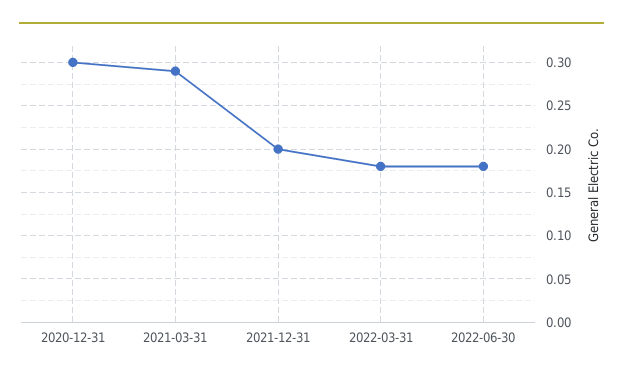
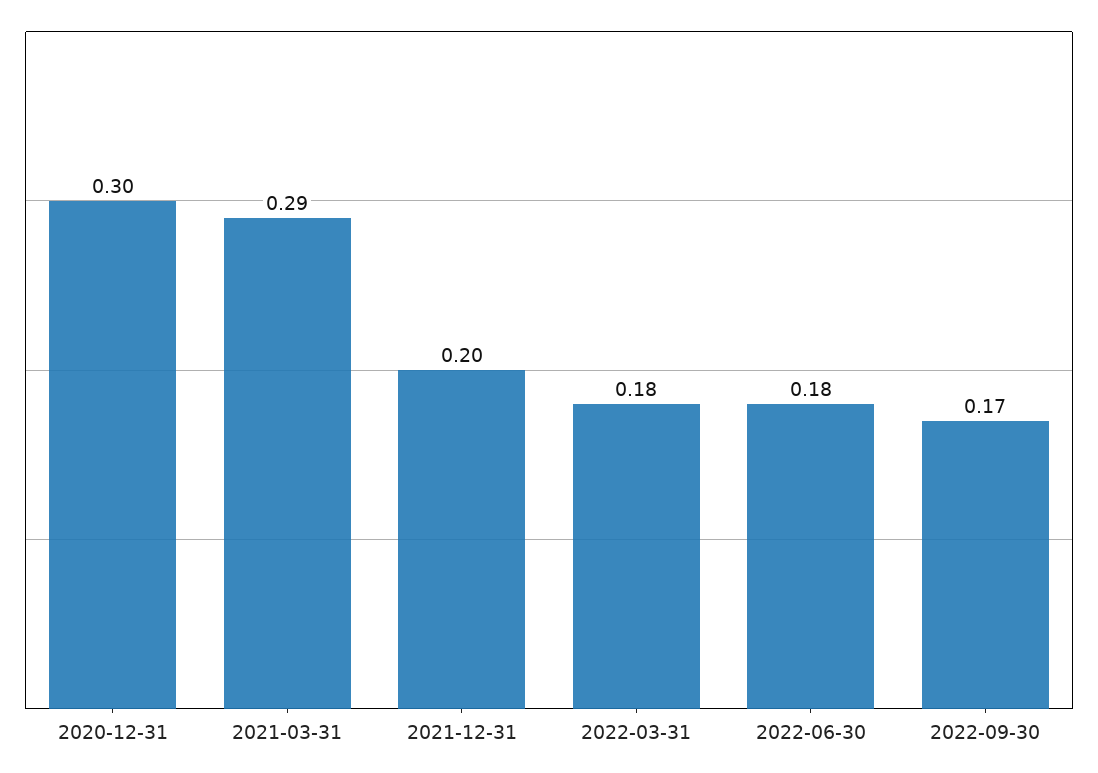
2022-09-30: none -> 0.17

